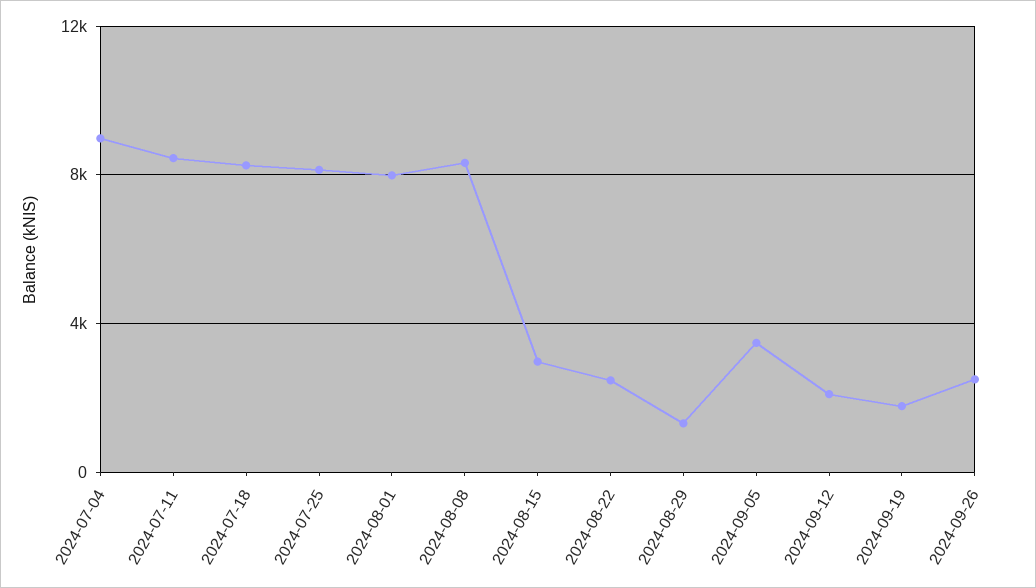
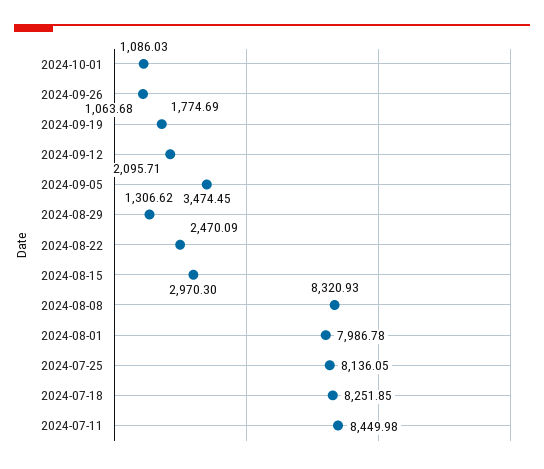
2024-07-04: 9000 -> none
2024-09-26: 2500 -> 1063.68
2024-10-01: none -> 1086.03

